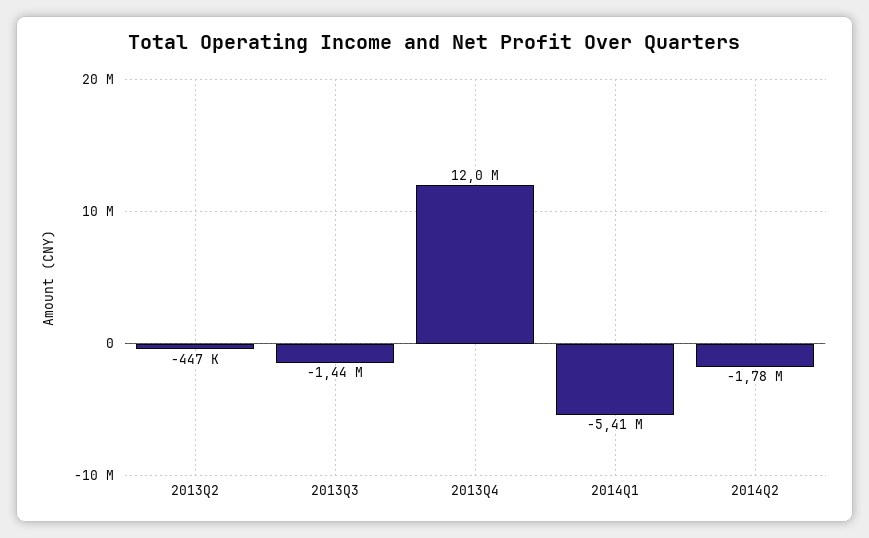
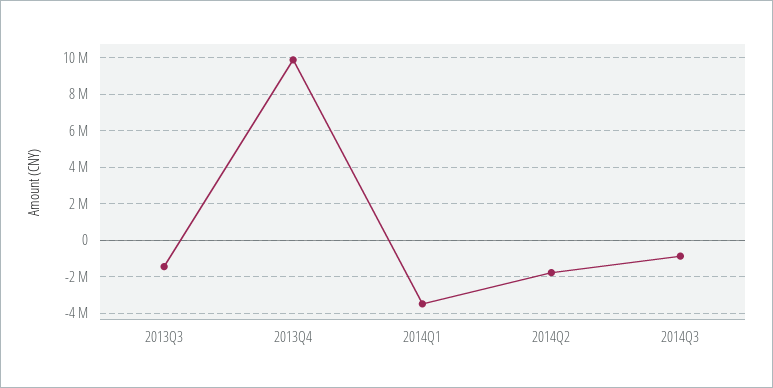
2013Q2: -447000 -> none
2013Q4: 12000000 -> 10000000
2014Q1: -5410000 -> -3500000
2014Q3: none -> -1000000

